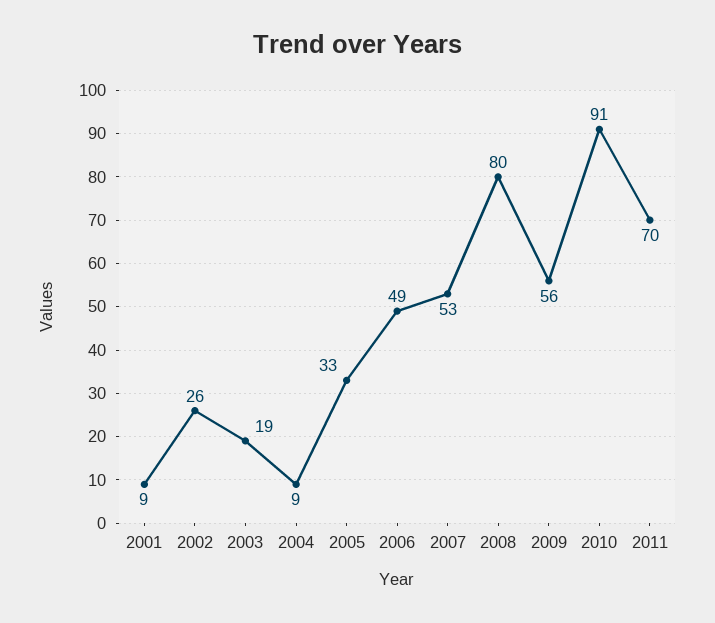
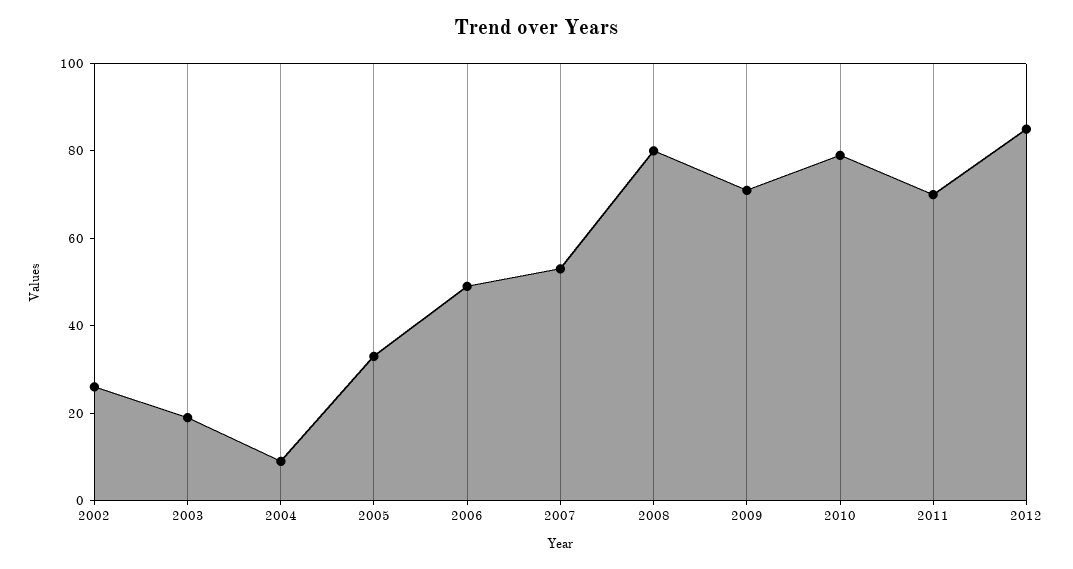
2001: 9 -> none
2009: 56 -> 70
2010: 91 -> 80
2012: none -> 85

